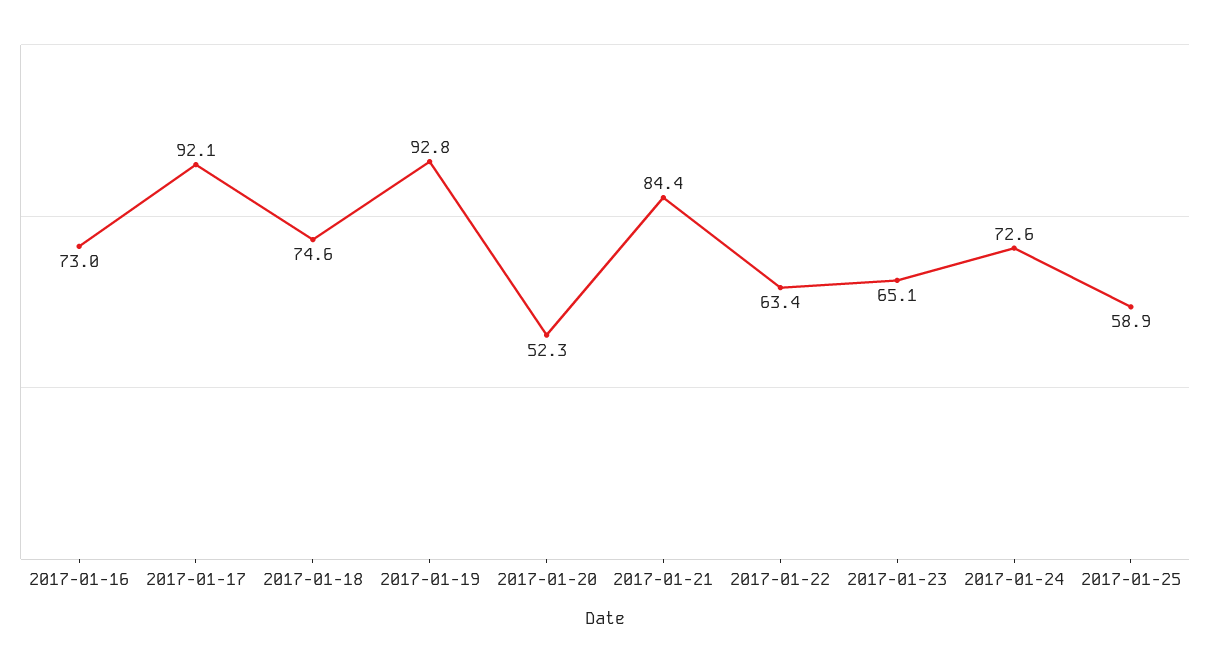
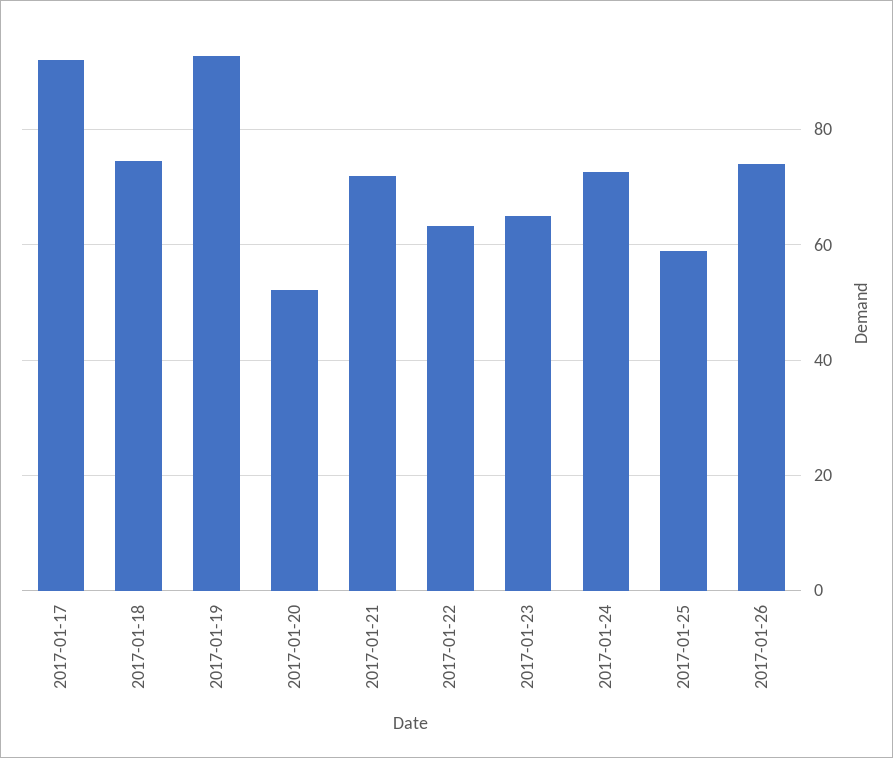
2017-01-16: 73 -> none
2017-01-21: 84.4 -> 72
2017-01-26: none -> 74

